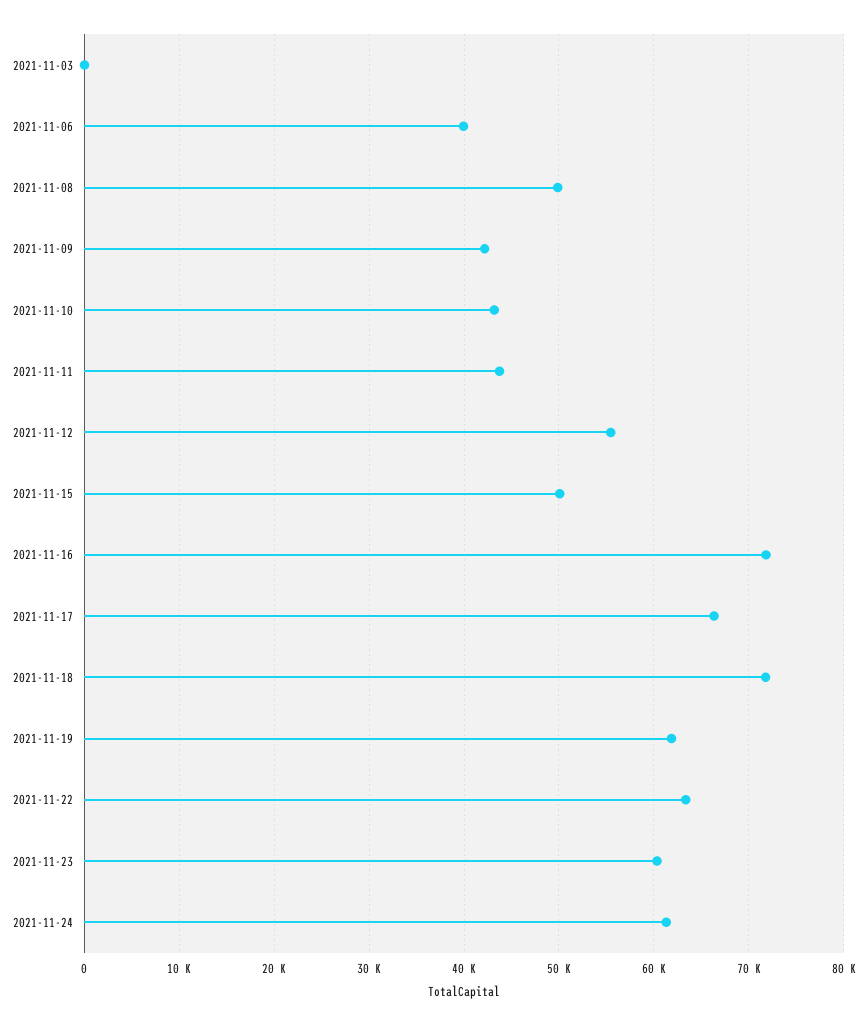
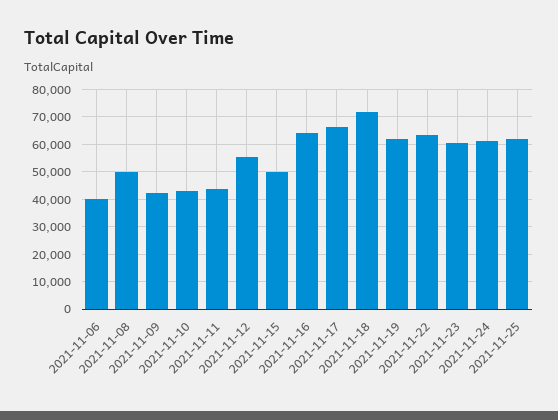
2021-11-03: 0 -> none
2021-11-16: 72000 -> 65000
2021-11-25: none -> 62500

